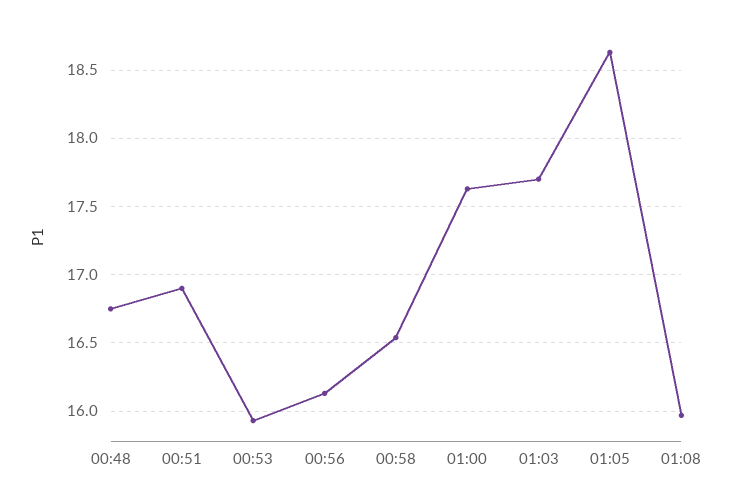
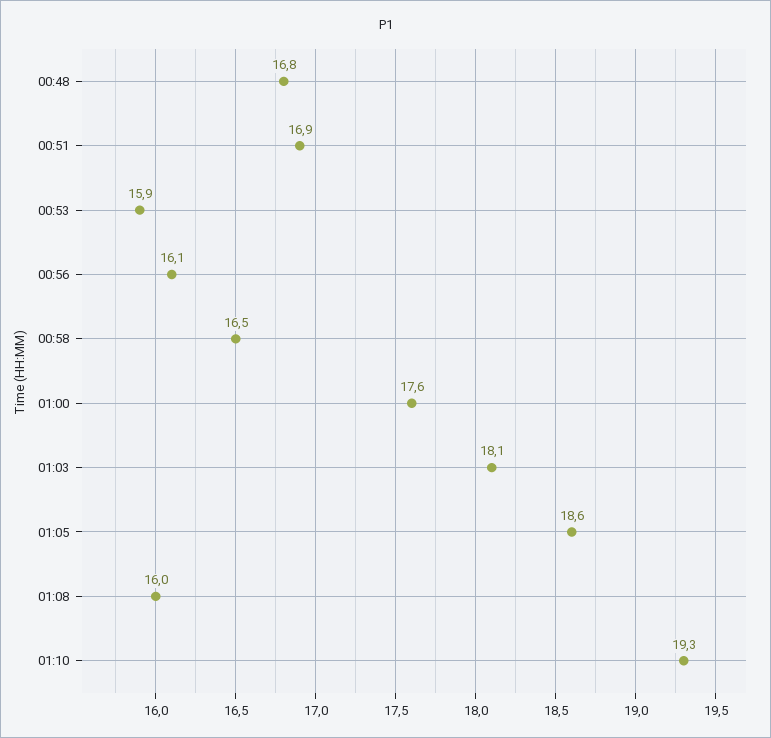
01:03: 17.7 -> 18.1
01:10: none -> 19.3

